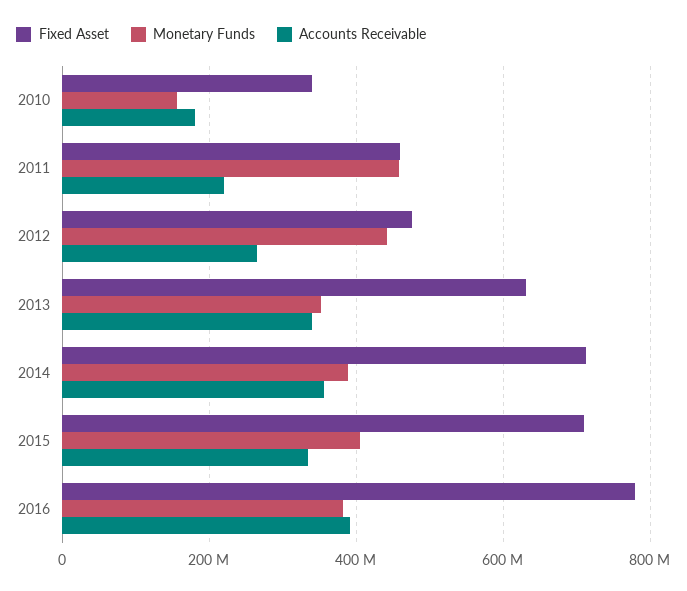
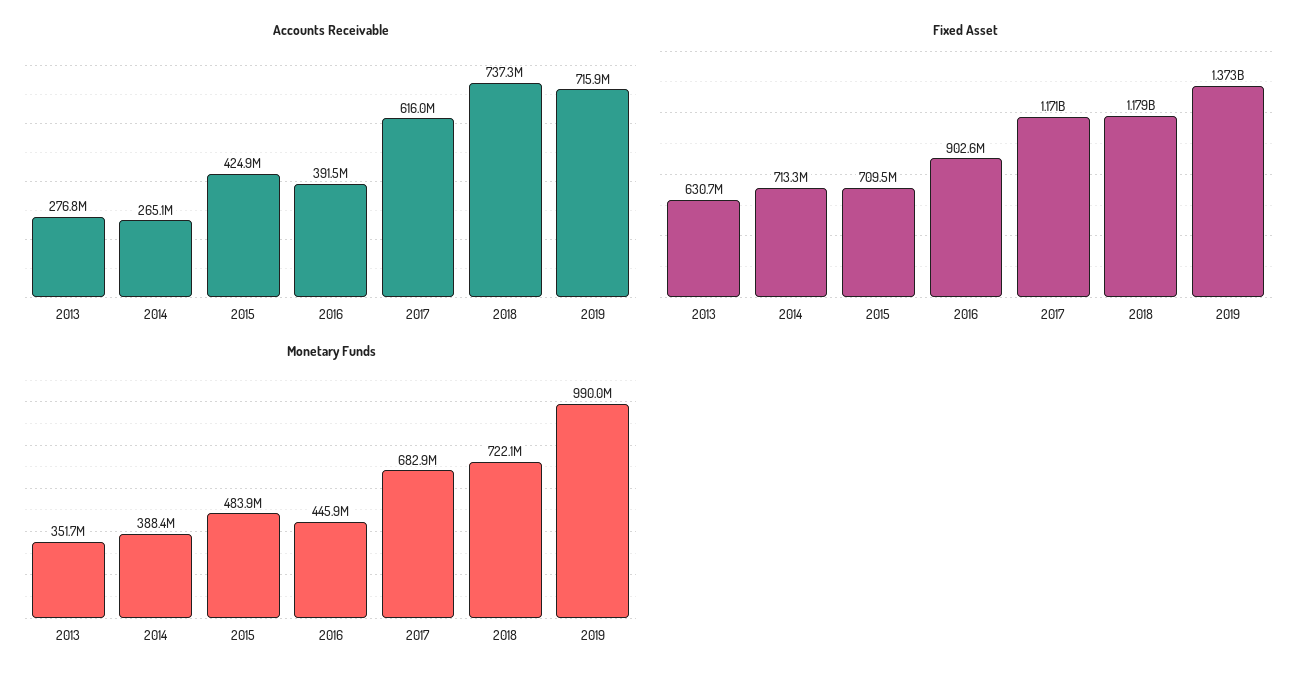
Fixed Asset, 2010: 340000000 -> none
Monetary Funds, 2010: 160000000 -> none
Accounts Receivable, 2010: 180000000 -> none
Fixed Asset, 2011: 460000000 -> none
Monetary Funds, 2011: 460000000 -> none
Accounts Receivable, 2011: 220000000 -> none
Fixed Asset, 2012: 480000000 -> none
Monetary Funds, 2012: 440000000 -> none
Accounts Receivable, 2012: 260000000 -> none
Accounts Receivable, 2013: 340000000 -> 276800000
Accounts Receivable, 2014: 360000000 -> 265100000
Monetary Funds, 2015: 400000000 -> 483900000
Accounts Receivable, 2015: 340000000 -> 424900000
Fixed Asset, 2016: 780000000 -> 902600000
Monetary Funds, 2016: 380000000 -> 445900000
Accounts Receivable, 2017: none -> 616000000
Accounts Receivable, 2018: none -> 737300000
Accounts Receivable, 2019: none -> 715900000
Fixed Asset, 2017: none -> 1171000000
Fixed Asset, 2018: none -> 1179000000
Fixed Asset, 2019: none -> 1373000000
Monetary Funds, 2017: none -> 682900000
Monetary Funds, 2018: none -> 722100000
Monetary Funds, 2019: none -> 990000000

